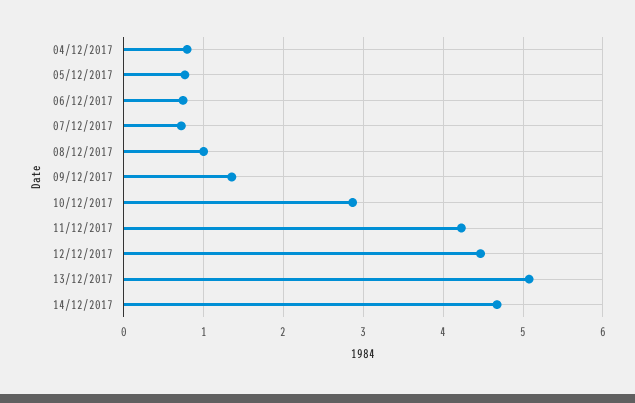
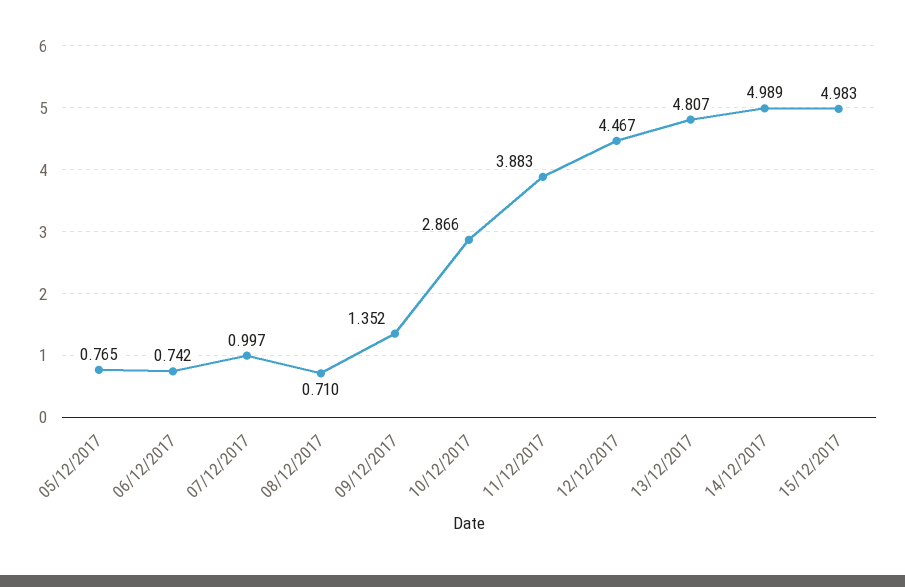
04/12/2017: 0.8 -> none
07/12/2017: 0.7 -> 0.997
08/12/2017: 1 -> 0.71
11/12/2017: 4.2 -> 3.883
13/12/2017: 5.1 -> 4.807
14/12/2017: 4.7 -> 4.989
15/12/2017: none -> 4.983

